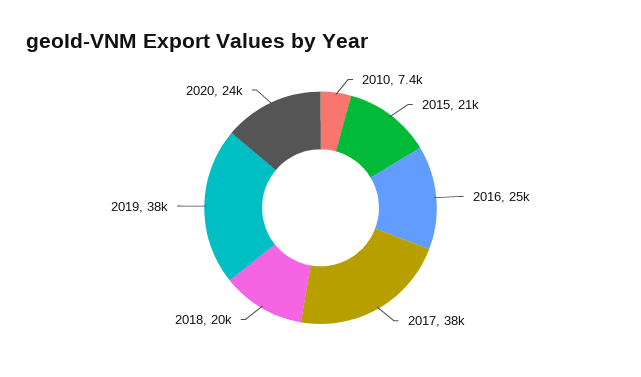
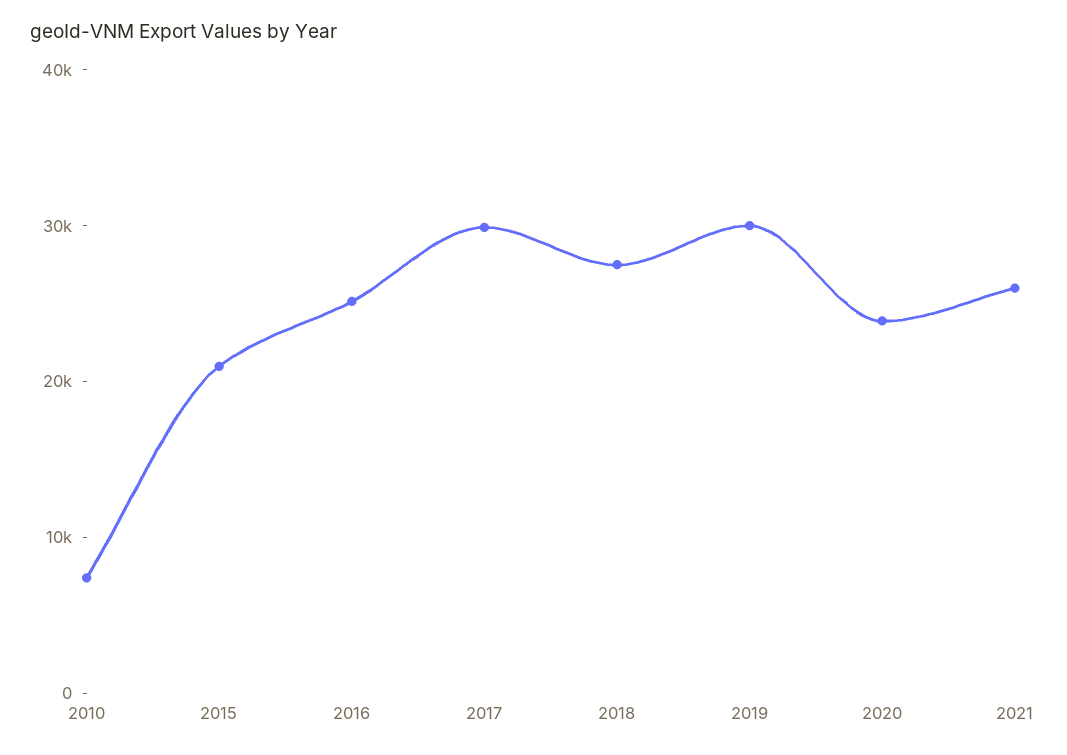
2017: 38000 -> 30000
2018: 20000 -> 28000
2019: 38000 -> 30000
2021: none -> 26000

